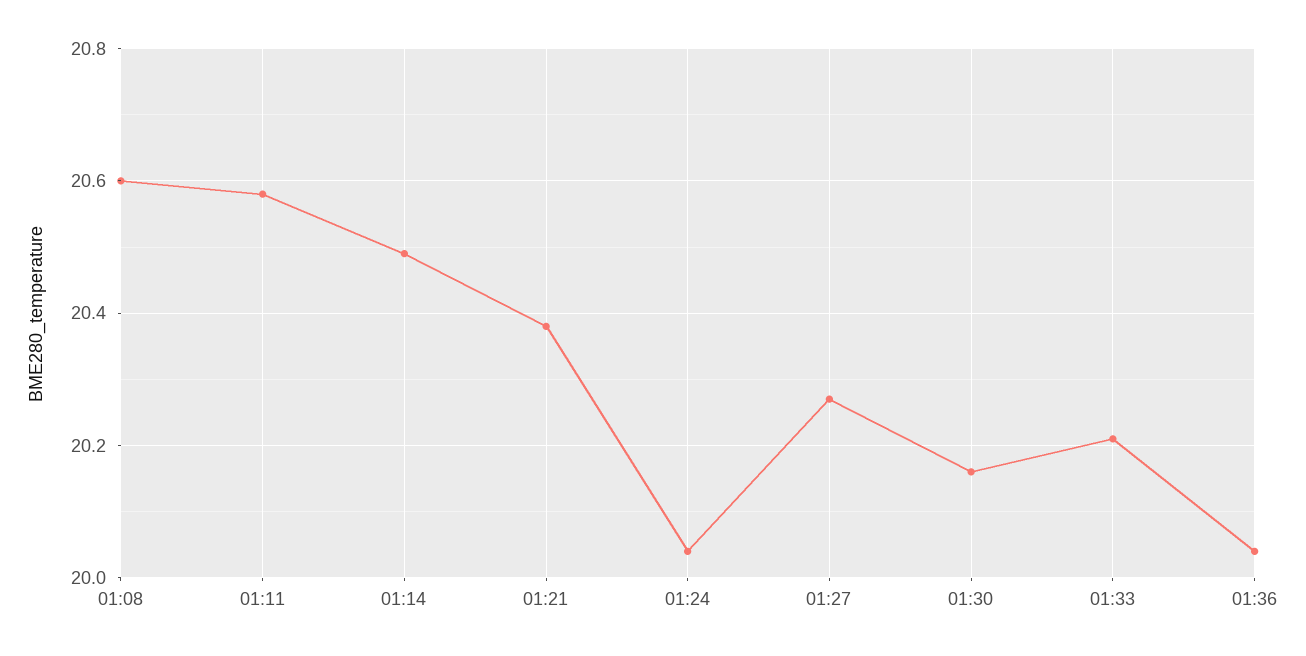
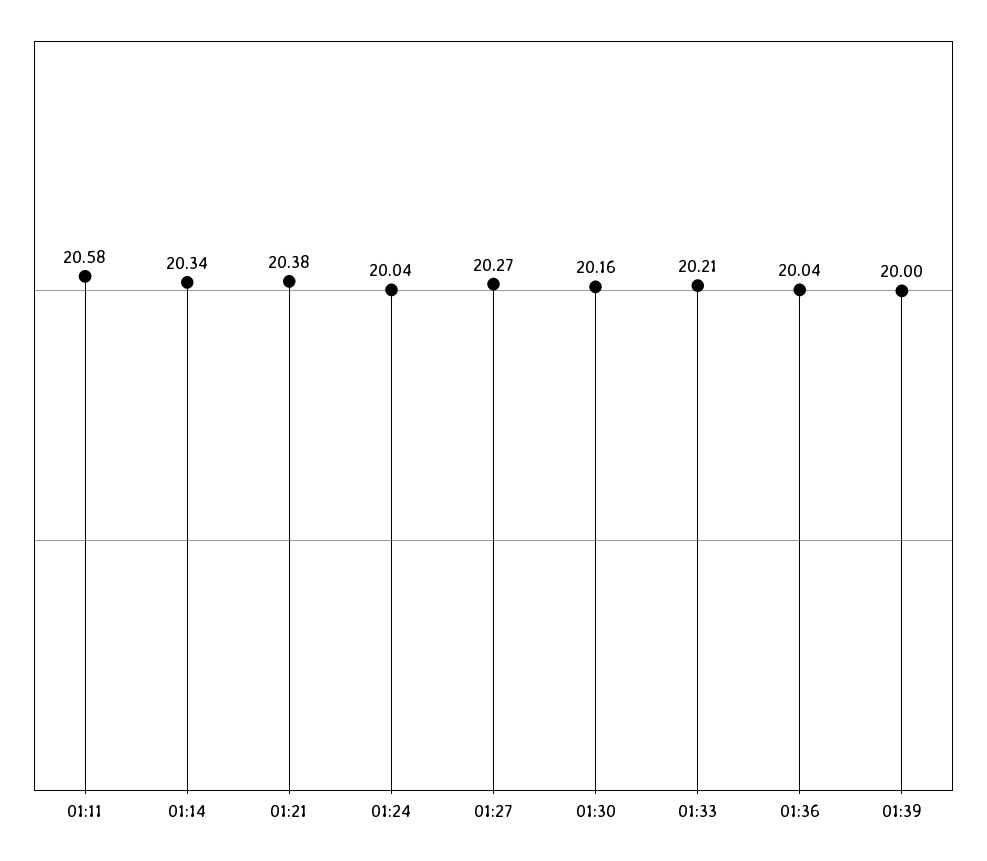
01:08: 20.6 -> none
01:14: 20.5 -> 20.34
01:39: none -> 20

